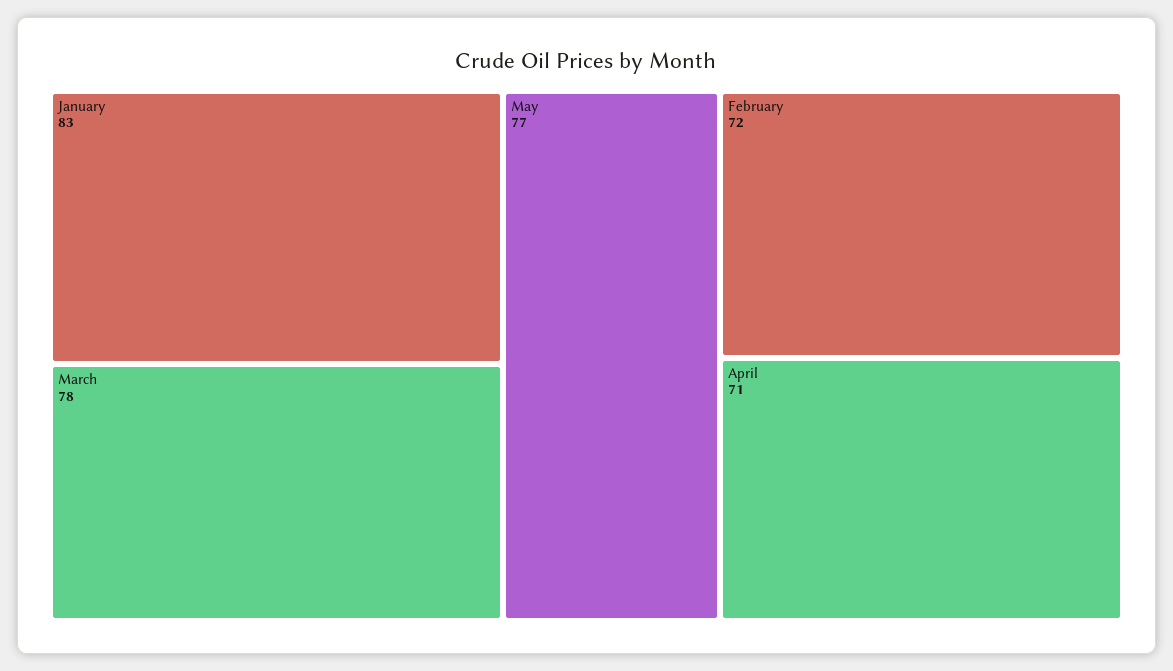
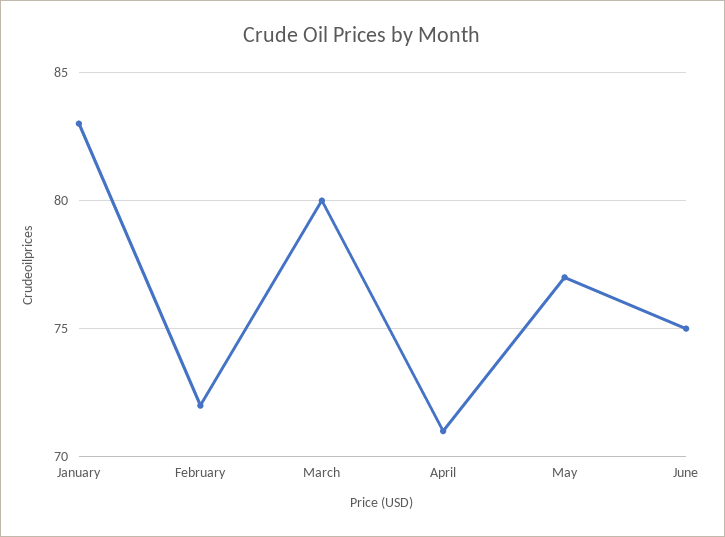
March: 78 -> 80
June: none -> 75

